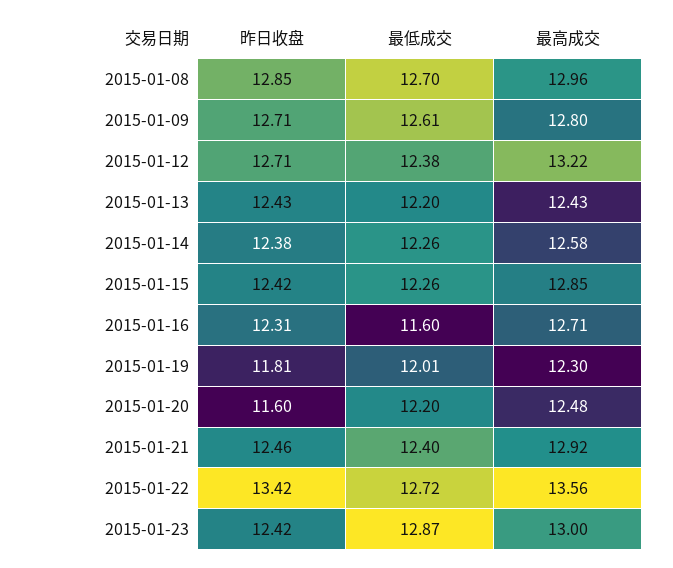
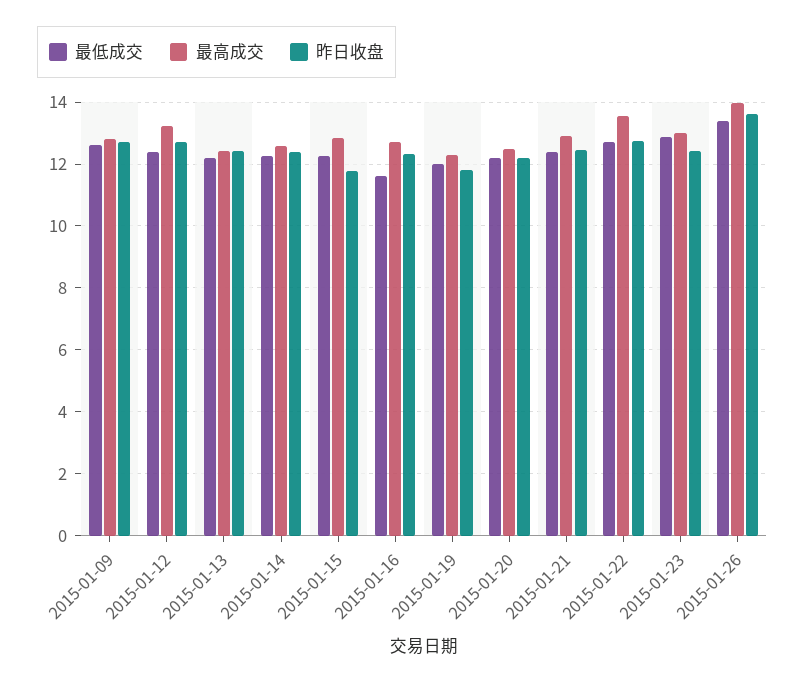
昨日收盘, 2015-01-08: 12.85 -> none
最低成交, 2015-01-08: 12.7 -> none
最高成交, 2015-01-08: 12.96 -> none
昨日收盘, 2015-01-15: 12.42 -> 11.8
昨日收盘, 2015-01-20: 11.6 -> 12.2
昨日收盘, 2015-01-22: 13.42 -> 12.8
最低成交, 2015-01-26: none -> 13.4
最高成交, 2015-01-26: none -> 14
昨日收盘, 2015-01-26: none -> 13.6

